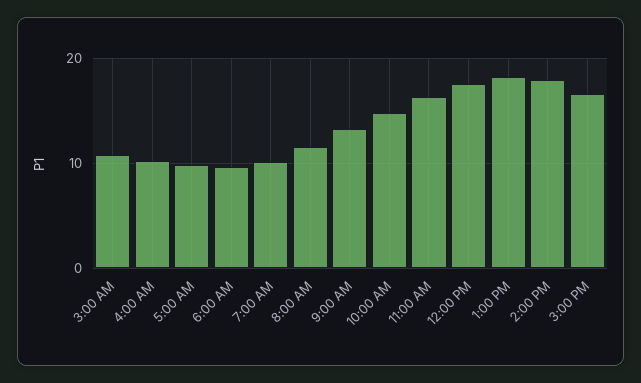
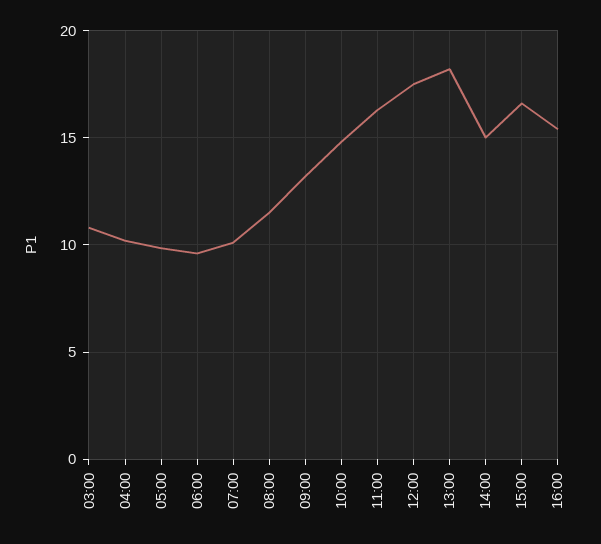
2:00 PM: 18 -> 15
16:00: none -> 15.5

